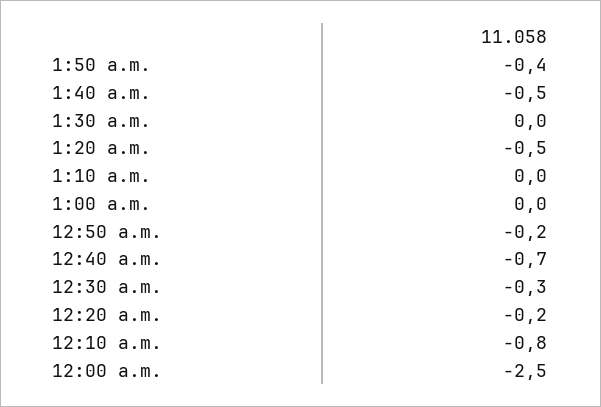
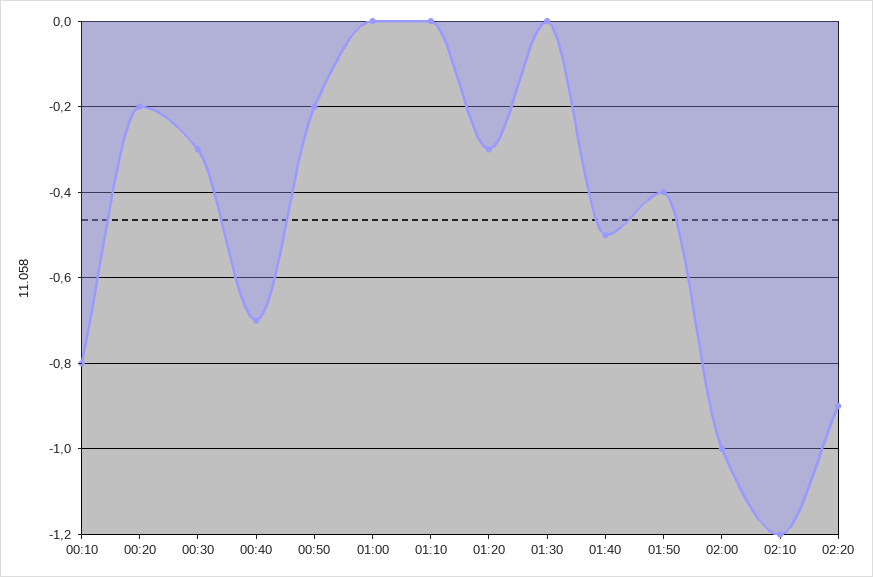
1:20 a.m.: -0.5 -> -0.3
12:00 a.m.: -2.5 -> none
02:00: none -> -1
02:10: none -> -1.2
02:20: none -> -0.9

